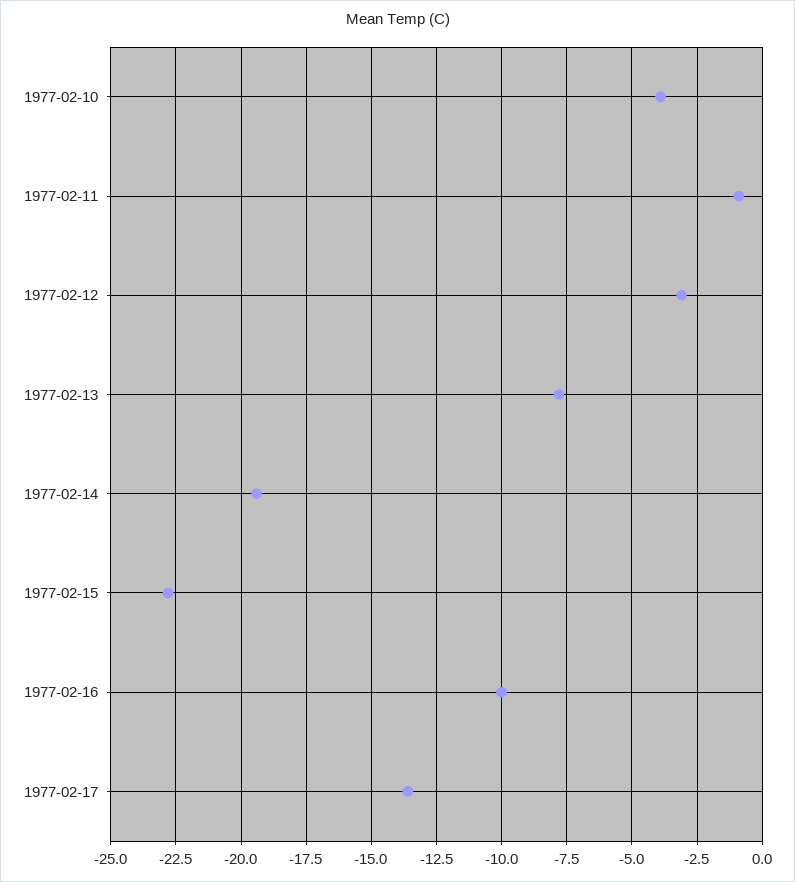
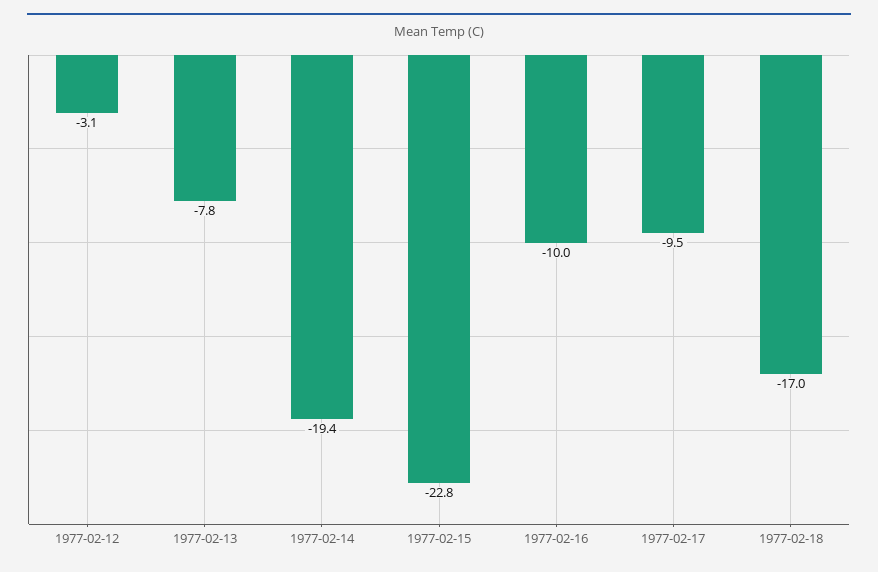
1977-02-10: -4 -> none
1977-02-11: -1 -> none
1977-02-17: -13.5 -> -9.5
1977-02-18: none -> -17

